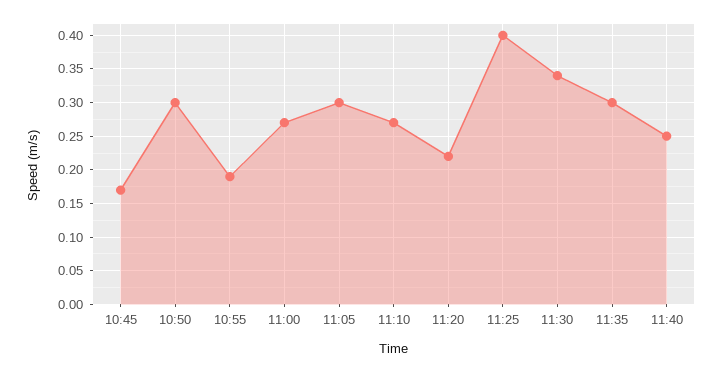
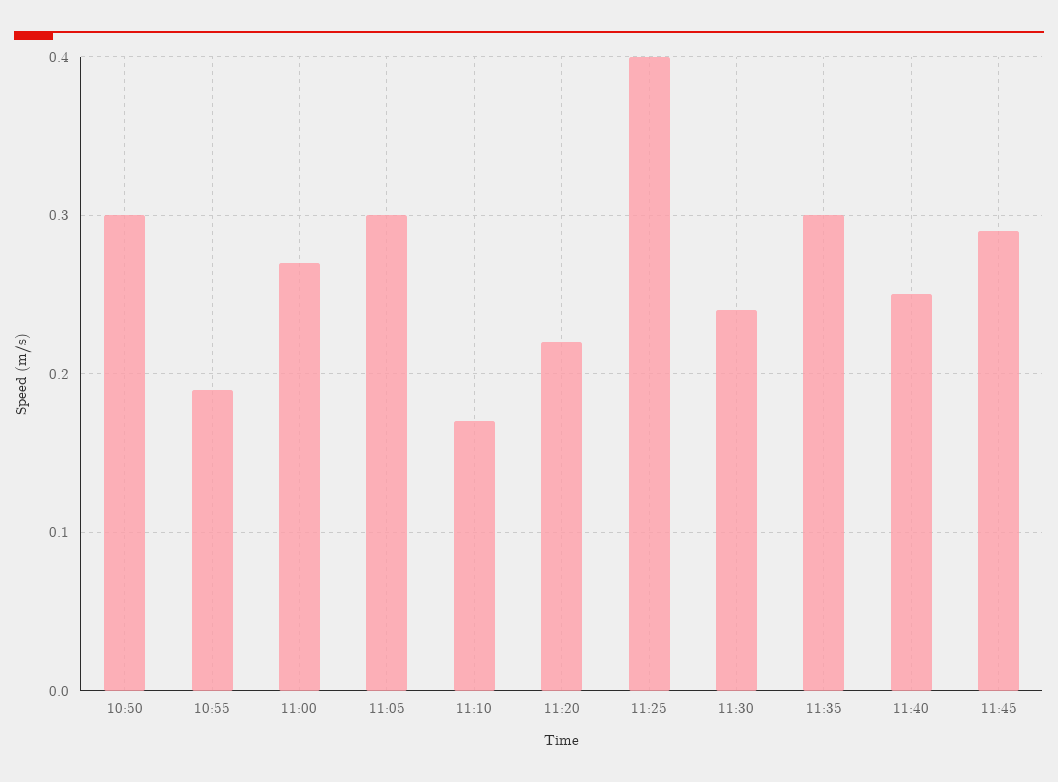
10:45: 0.17 -> none
11:10: 0.27 -> 0.17
11:30: 0.34 -> 0.24
11:45: none -> 0.29

